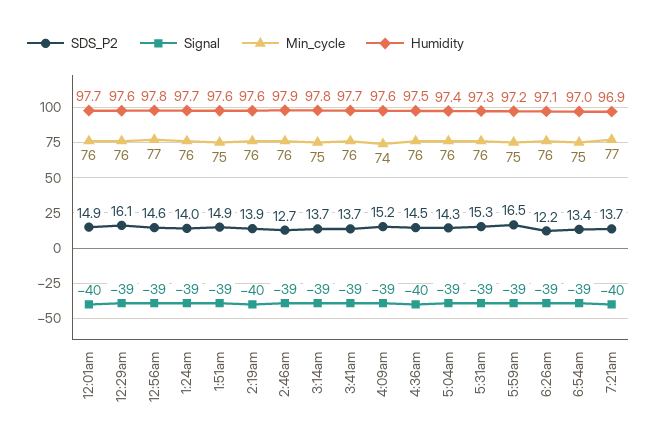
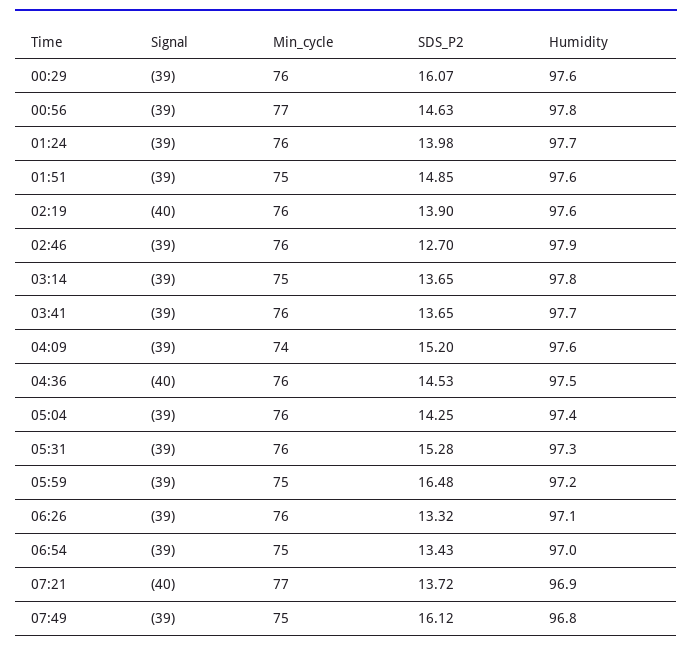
SDS_P2, 12:01am: 14.9 -> none
Signal, 12:01am: -40 -> none
Min_cycle, 12:01am: 76 -> none
Humidity, 12:01am: 97.7 -> none
SDS_P2, 6:26am: 12.2 -> 13.32
Signal, 07:49: none -> -39
Min_cycle, 07:49: none -> 75
SDS_P2, 07:49: none -> 16.12
Humidity, 07:49: none -> 96.8

